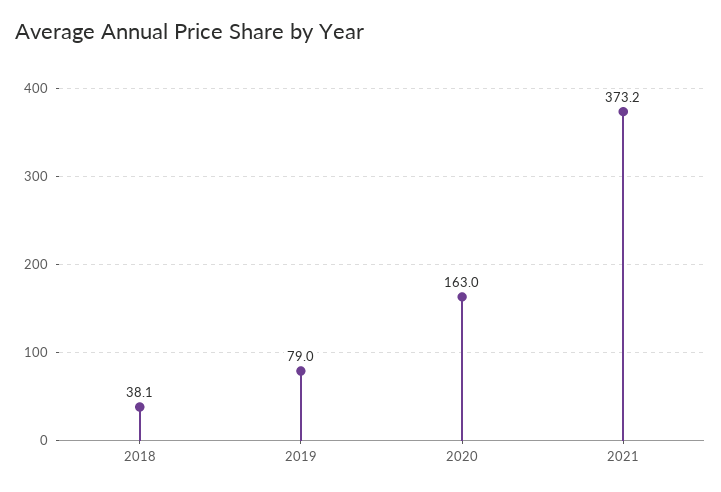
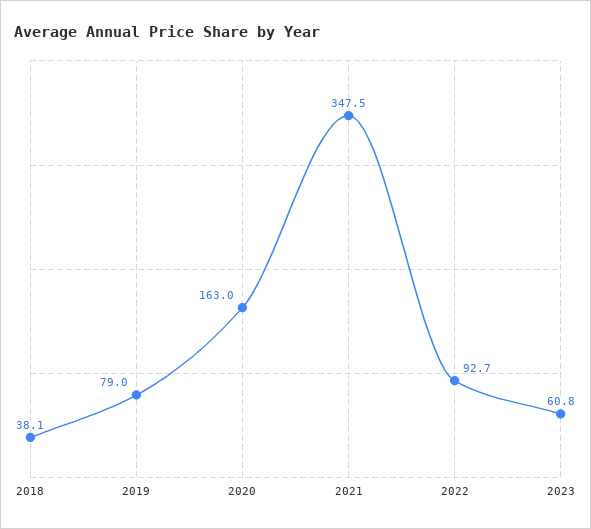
2021: 373.2 -> 347.5
2022: none -> 92.7
2023: none -> 60.8

